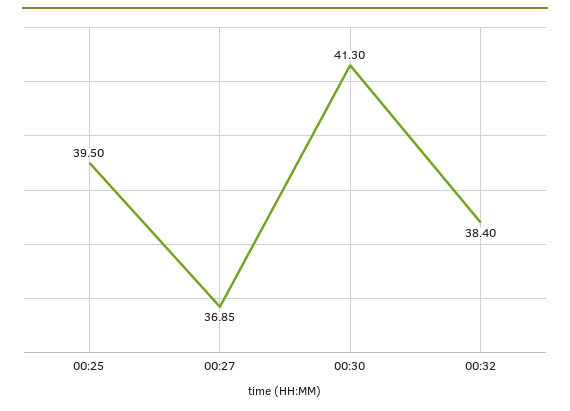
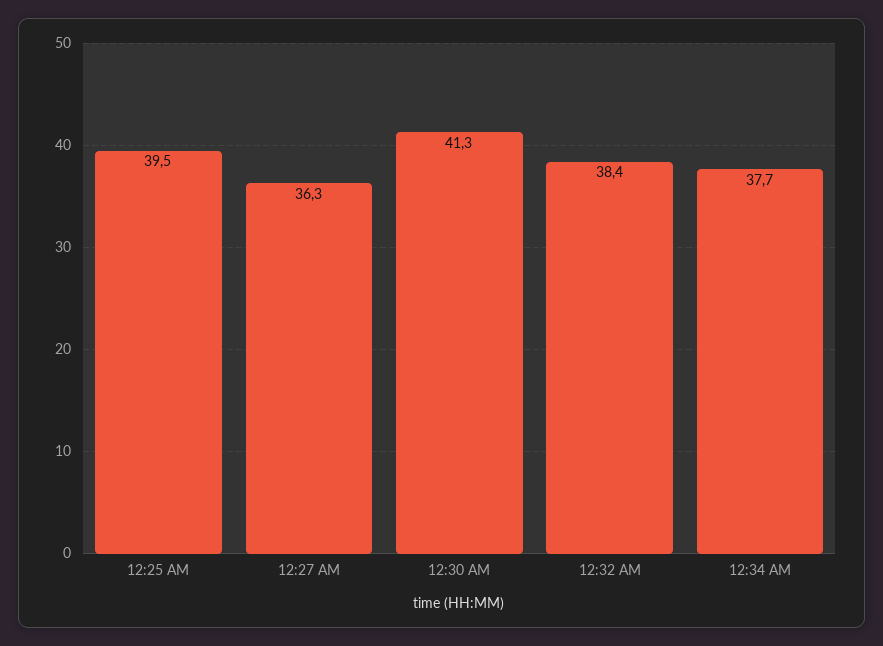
00:27: 36.85 -> 36.3
12:34 AM: none -> 37.7

